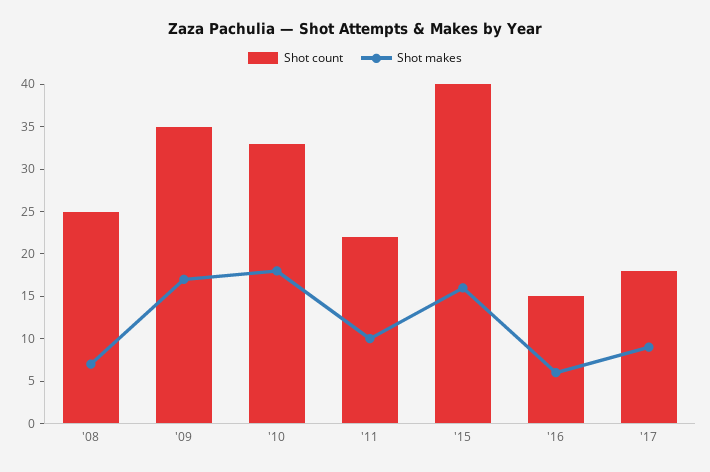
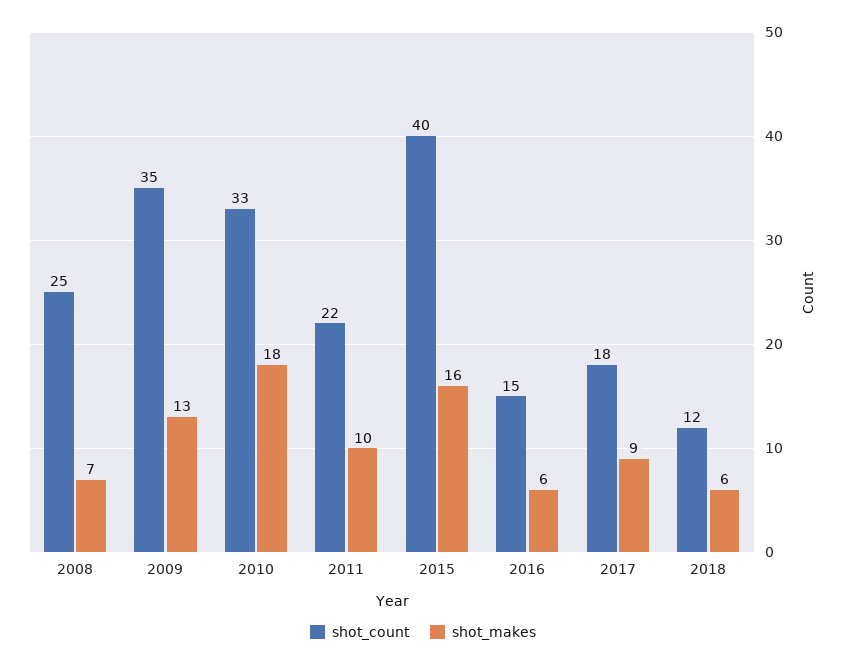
Shot makes, '09: 17 -> 13
Shot count, 2018: none -> 12
Shot makes, 2018: none -> 6

